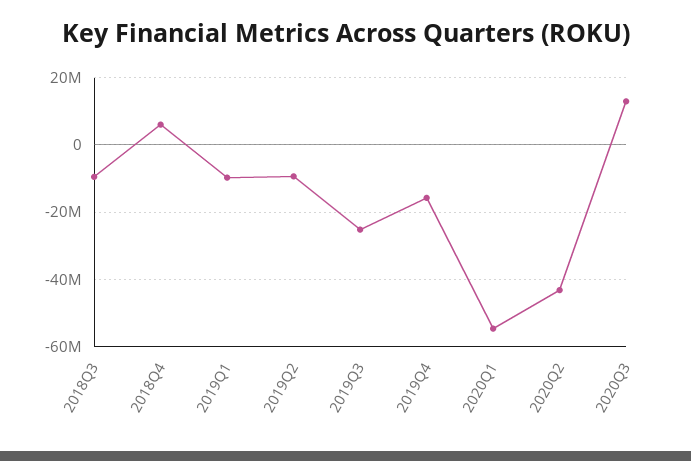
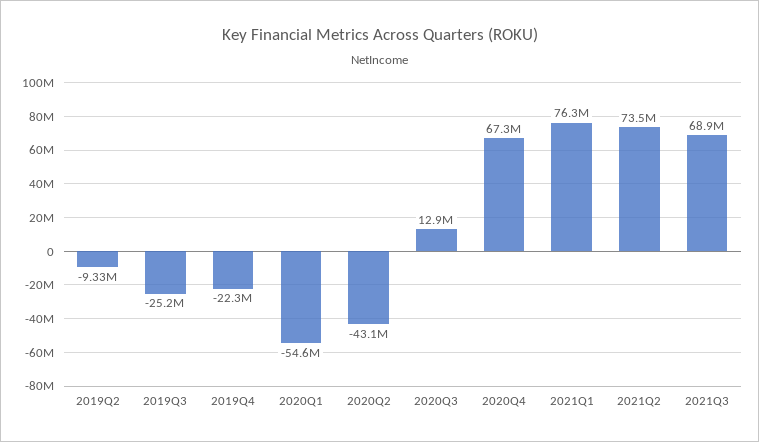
2018Q3: -10000000 -> none
2018Q4: 6000000 -> none
2019Q1: -10000000 -> none
2019Q4: -16000000 -> -22300000
2020Q4: none -> 67300000
2021Q1: none -> 76300000
2021Q2: none -> 73500000
2021Q3: none -> 68900000

